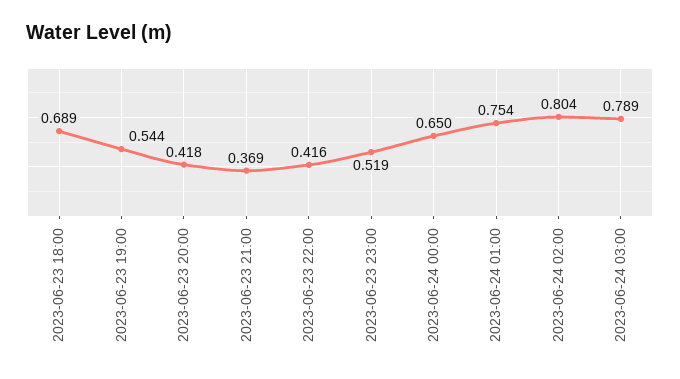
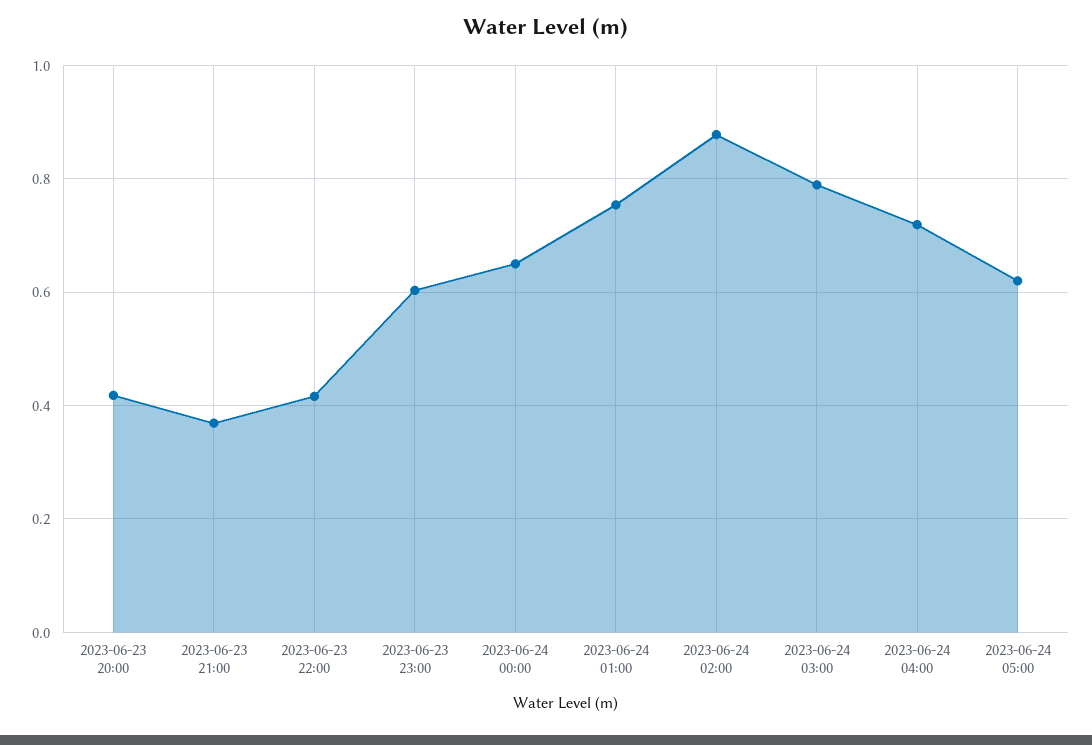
2023-06-23 18:00: 0.689 -> none
2023-06-23 19:00: 0.544 -> none
2023-06-23 23:00: 0.519 -> 0.6
2023-06-24 02:00: 0.804 -> 0.88
2023-06-24 04:00: none -> 0.72
2023-06-24 05:00: none -> 0.62

